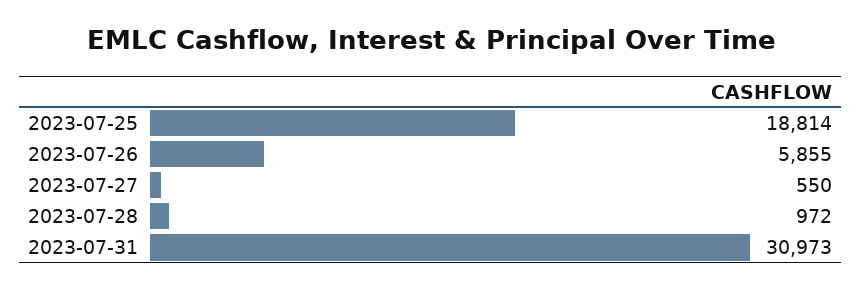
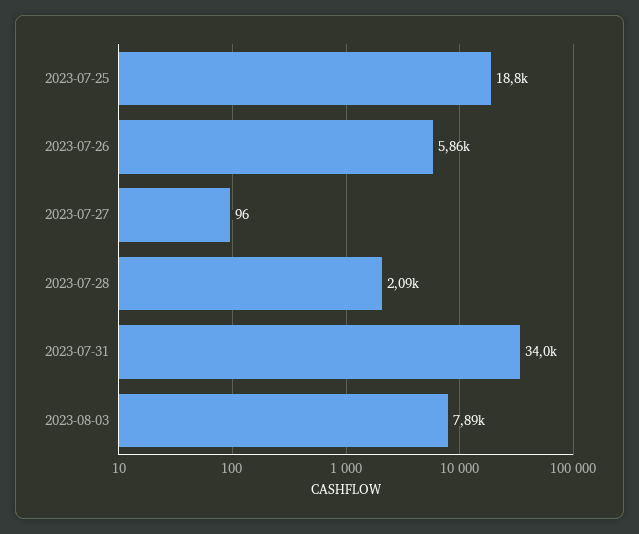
2023-07-27: 550 -> 96
2023-07-28: 972 -> 2090
2023-07-31: 30973 -> 34000
2023-08-03: none -> 7890

